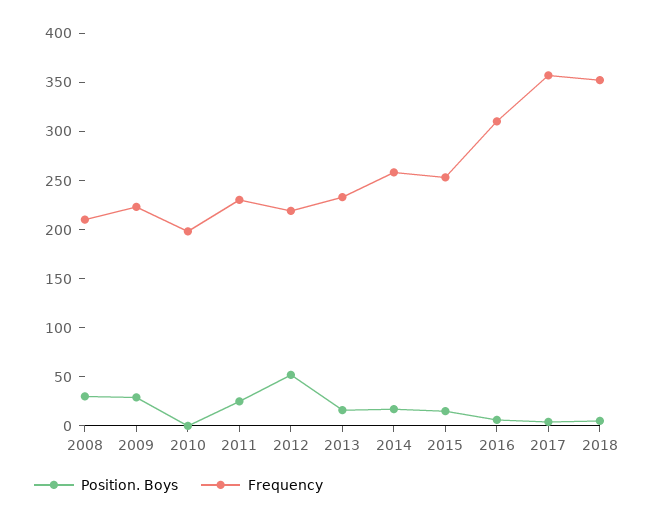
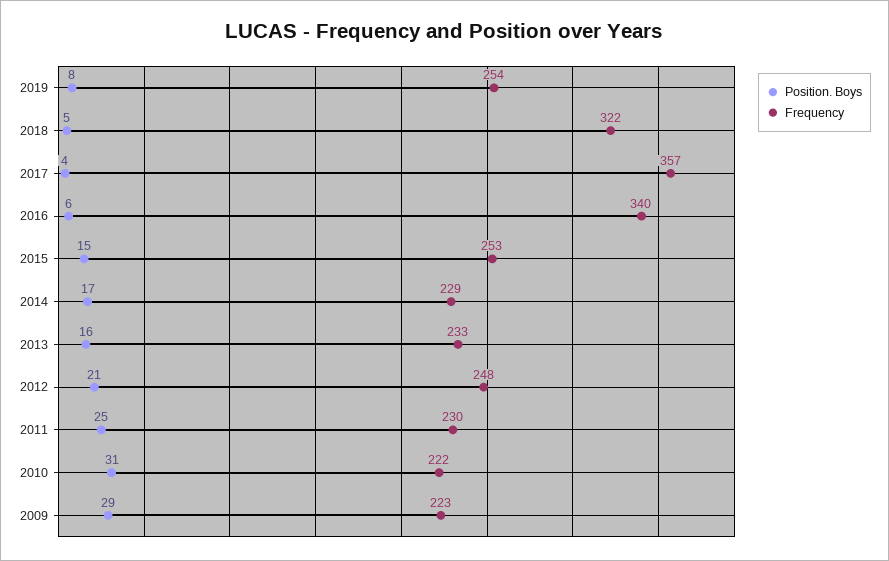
Position. Boys, 2008: 30 -> none
Frequency, 2008: 210 -> none
Position. Boys, 2010: 0 -> 31
Frequency, 2010: 200 -> 222
Position. Boys, 2012: 50 -> 21
Frequency, 2012: 220 -> 248
Frequency, 2014: 260 -> 229
Frequency, 2016: 310 -> 340
Frequency, 2018: 350 -> 322
Position. Boys, 2019: none -> 8
Frequency, 2019: none -> 254

